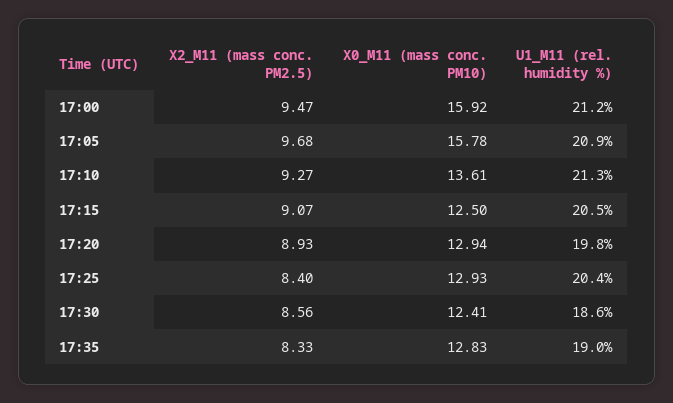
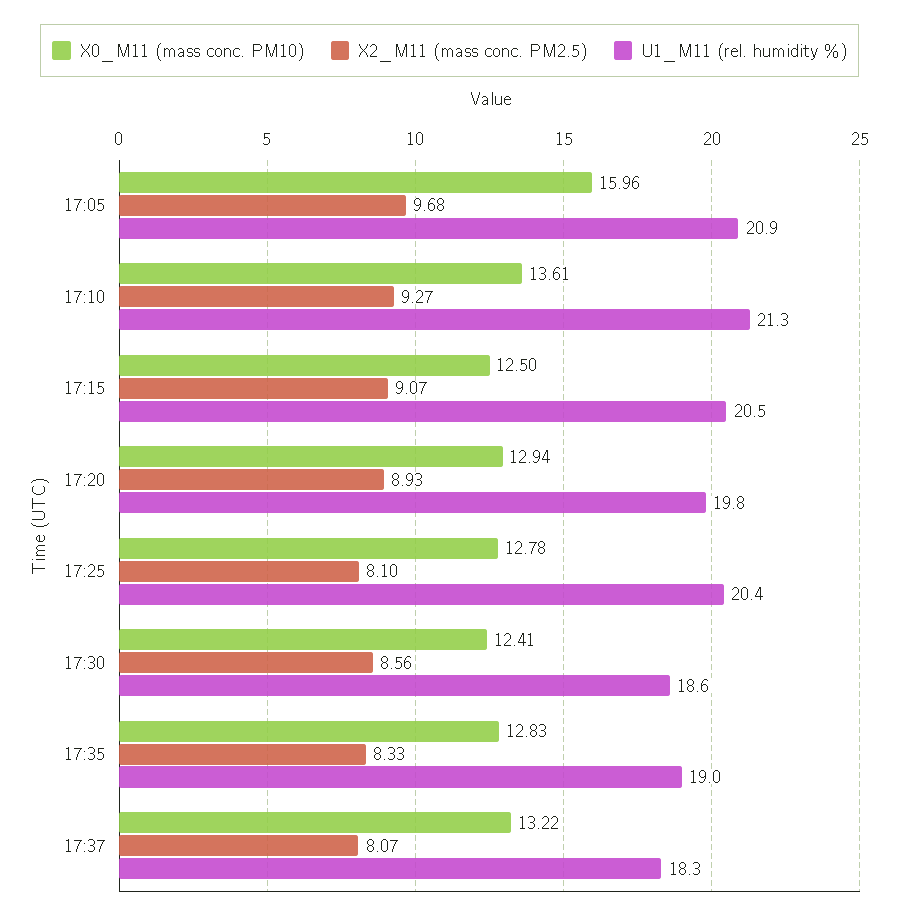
X2_M11 (mass conc. PM2.5), 17:00: 9.47 -> none
X0_M11 (mass conc. PM10), 17:00: 15.92 -> none
U1_M11 (rel. humidity %), 17:00: 21.2 -> none
X0_M11 (mass conc. PM10), 17:05: 15.78 -> 15.96
X2_M11 (mass conc. PM2.5), 17:25: 8.4 -> 8.1
X0_M11 (mass conc. PM10), 17:25: 12.93 -> 12.78
X0_M11 (mass conc. PM10), 17:37: none -> 13.22
X2_M11 (mass conc. PM2.5), 17:37: none -> 8.07
U1_M11 (rel. humidity %), 17:37: none -> 18.3

